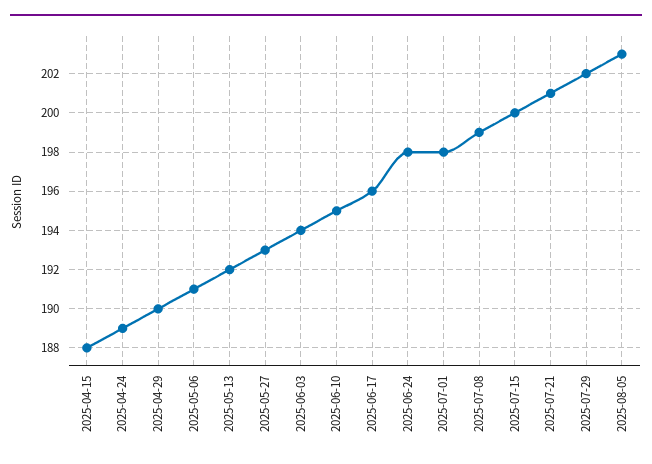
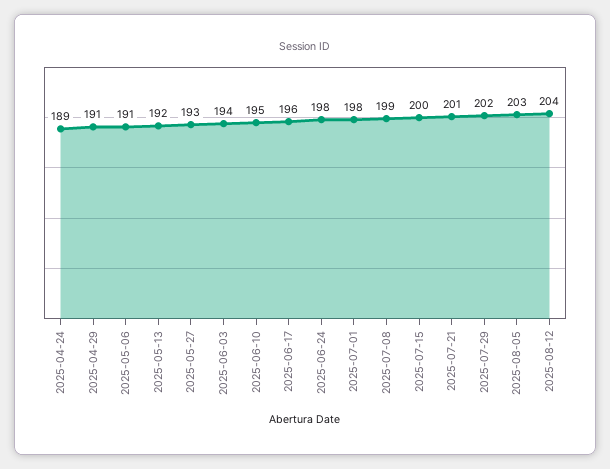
2025-04-15: 188 -> none
2025-04-29: 190 -> 191
2025-08-12: none -> 204

